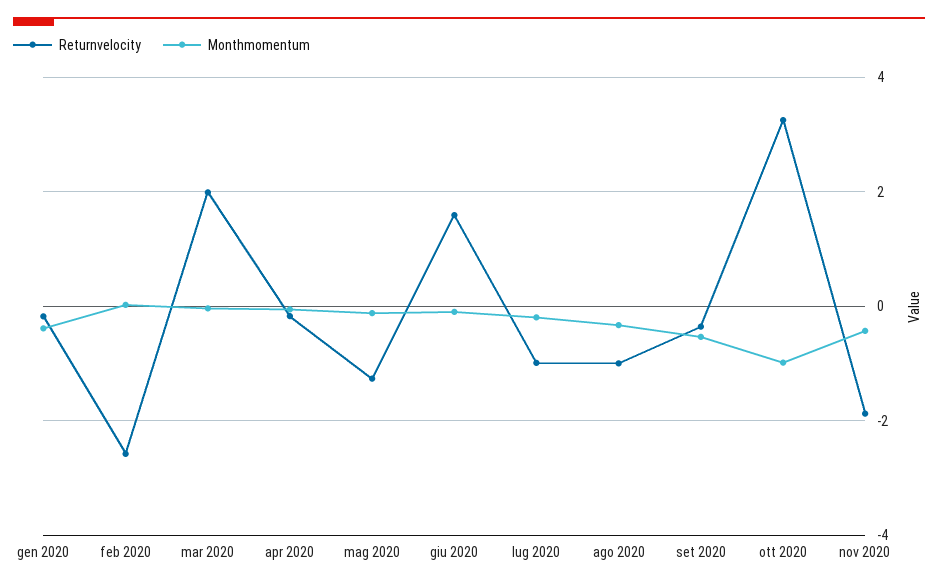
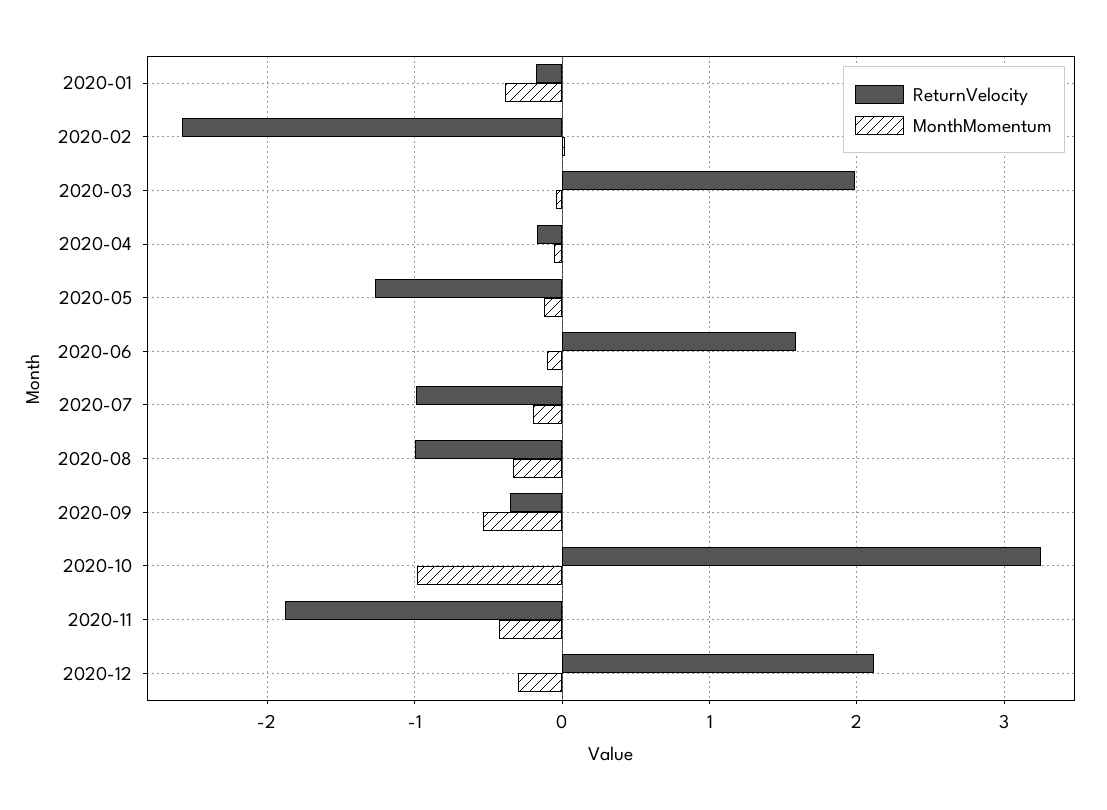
Returnvelocity, 2020-12: none -> 2.1
Monthmomentum, 2020-12: none -> -0.3

